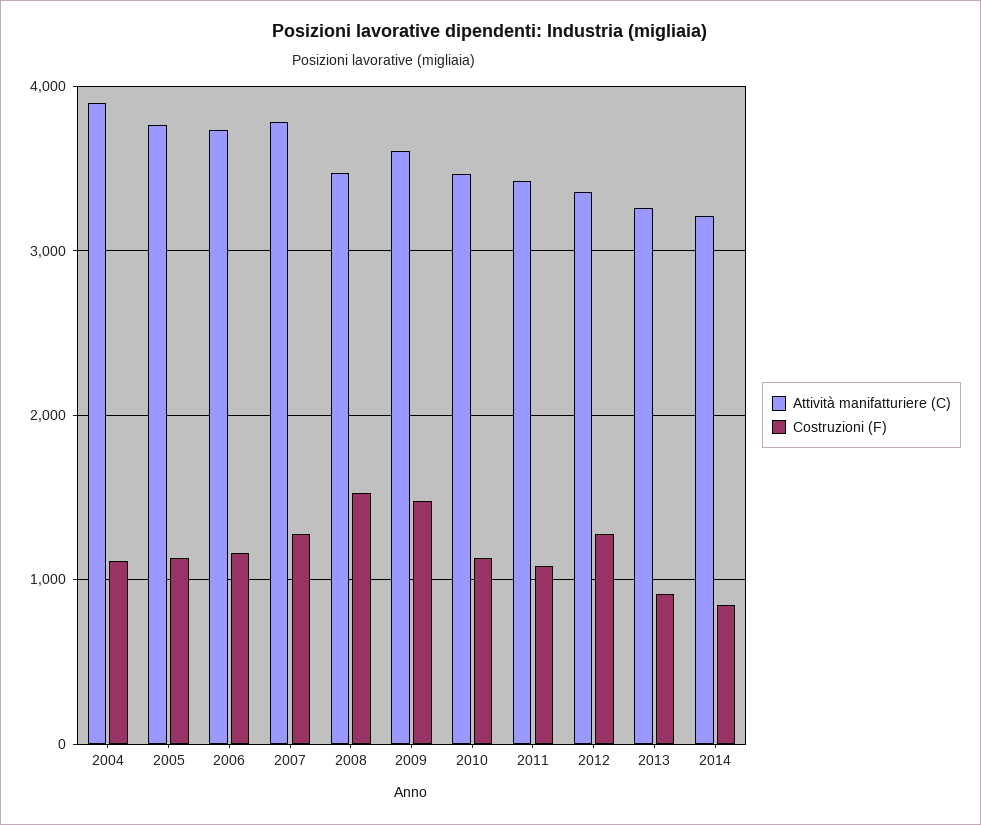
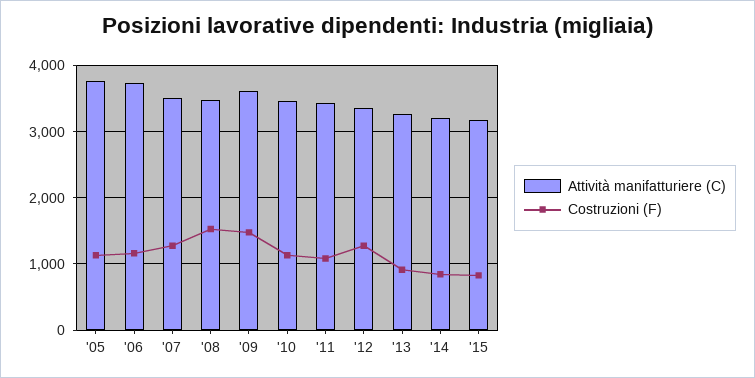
Attività manifatturiere (C), 2004: 3900 -> none
Costruzioni (F), 2004: 1100 -> none
Attività manifatturiere (C), 2007: 3800 -> 3500
Attività manifatturiere (C), '15: none -> 3200
Costruzioni (F), '15: none -> 800

